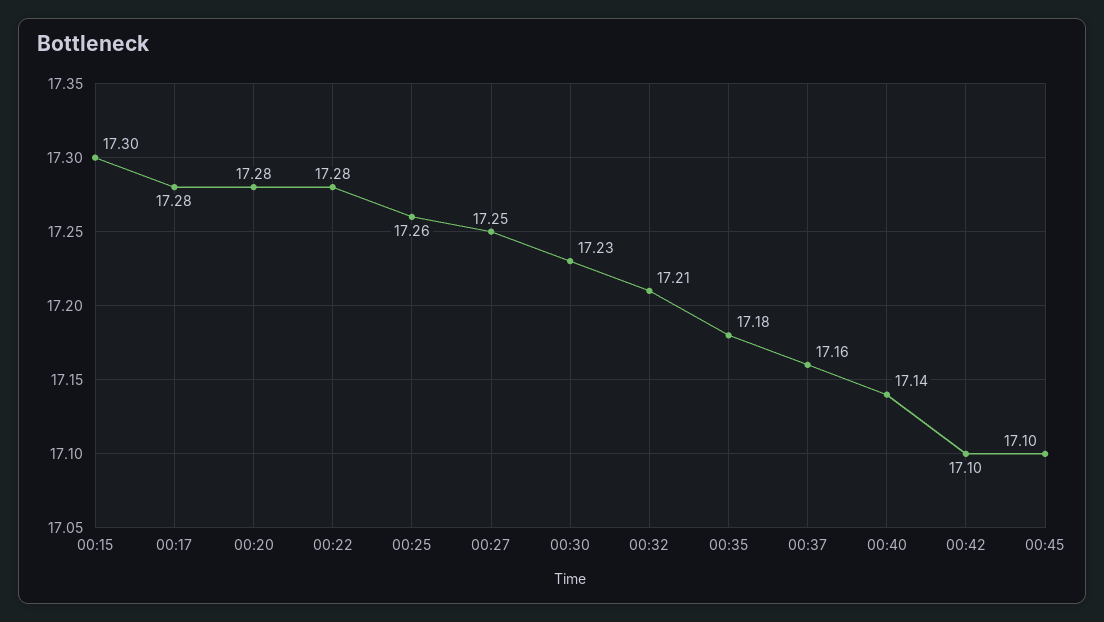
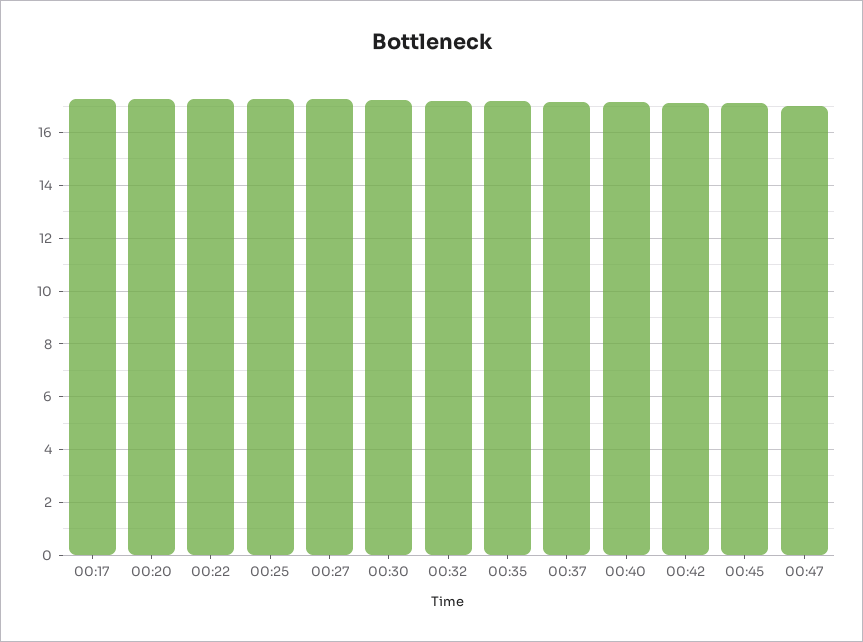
00:15: 17.3 -> none
00:47: none -> 17

